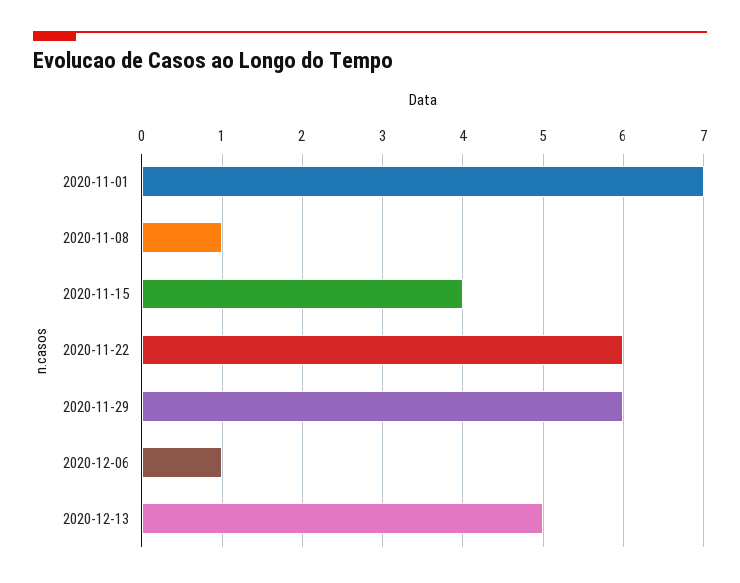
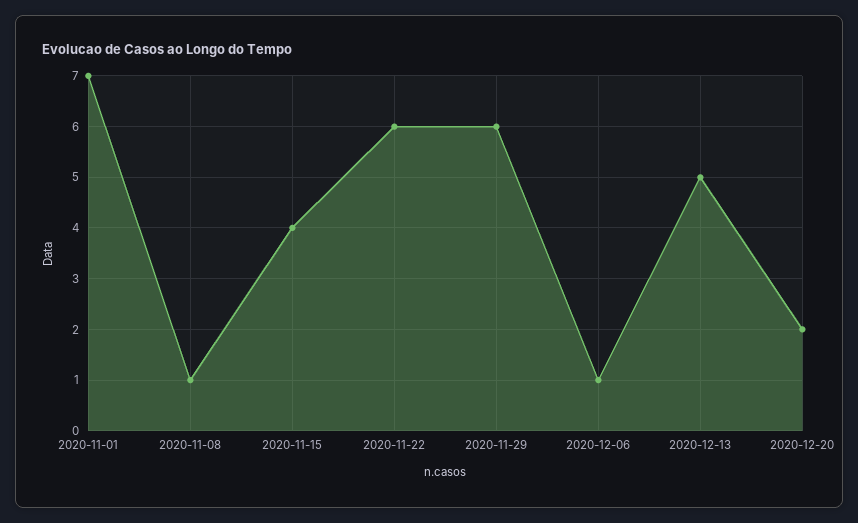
2020-12-20: none -> 2

